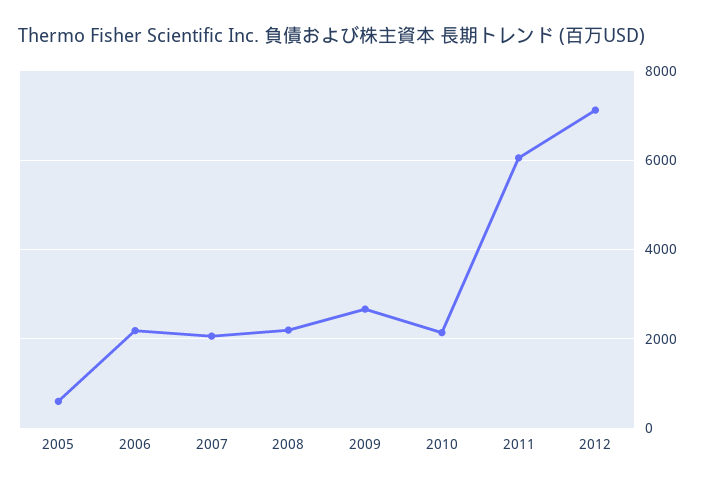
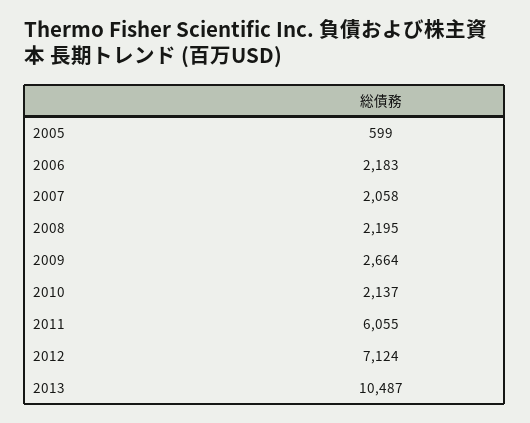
2013: none -> 10487

